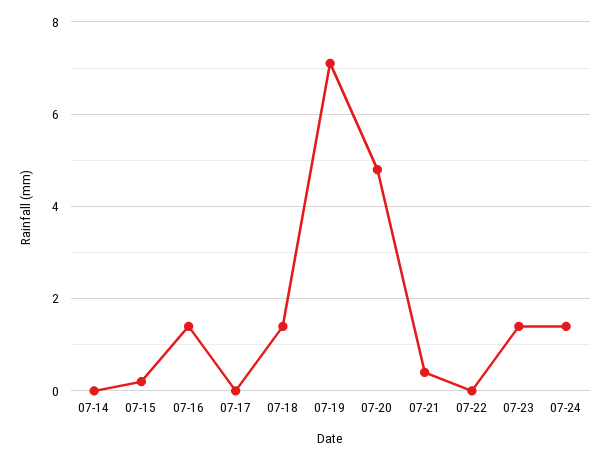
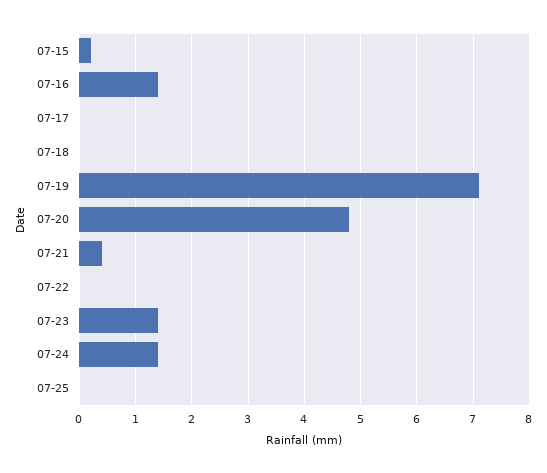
07-14: 0 -> none
07-18: 1.5 -> 0
07-25: none -> 0

